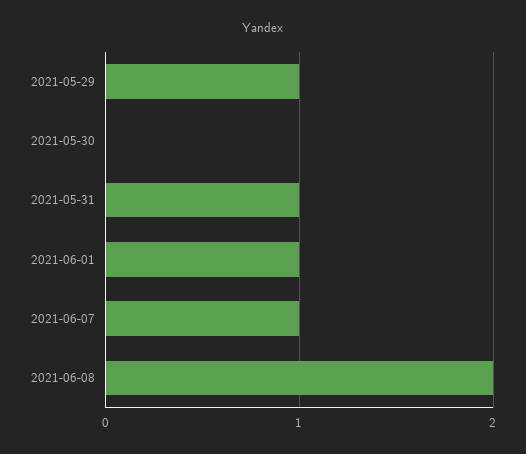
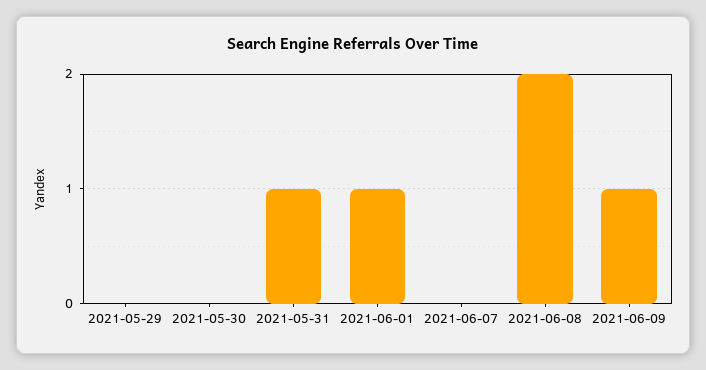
2021-05-29: 1 -> 0
2021-06-07: 1 -> 0
2021-06-09: none -> 1

